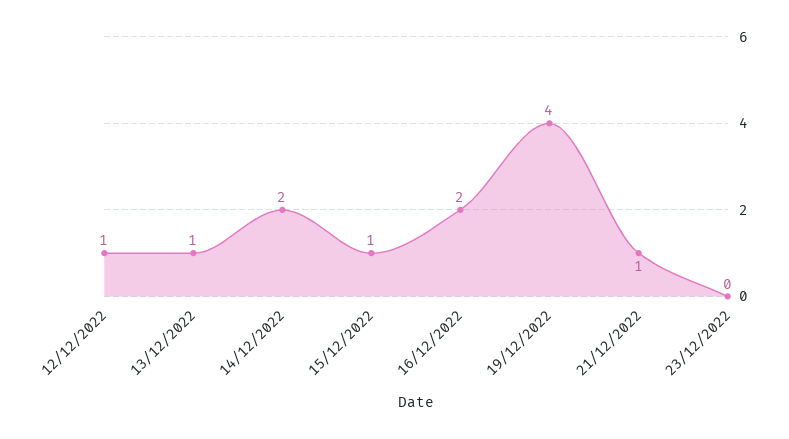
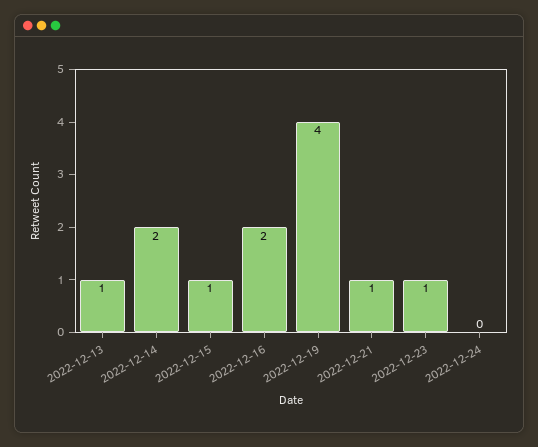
12/12/2022: 1 -> none
23/12/2022: 0 -> 1
2022-12-24: none -> 0

